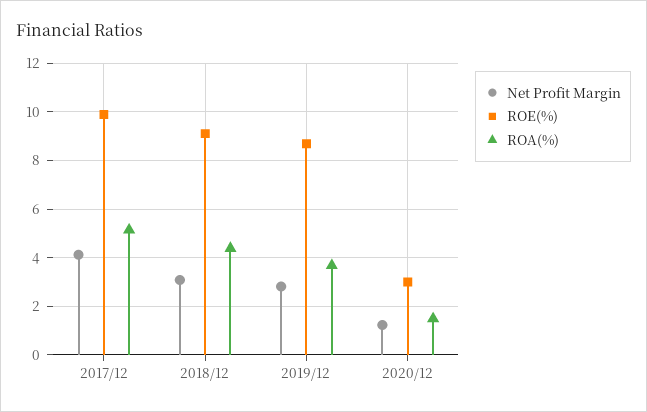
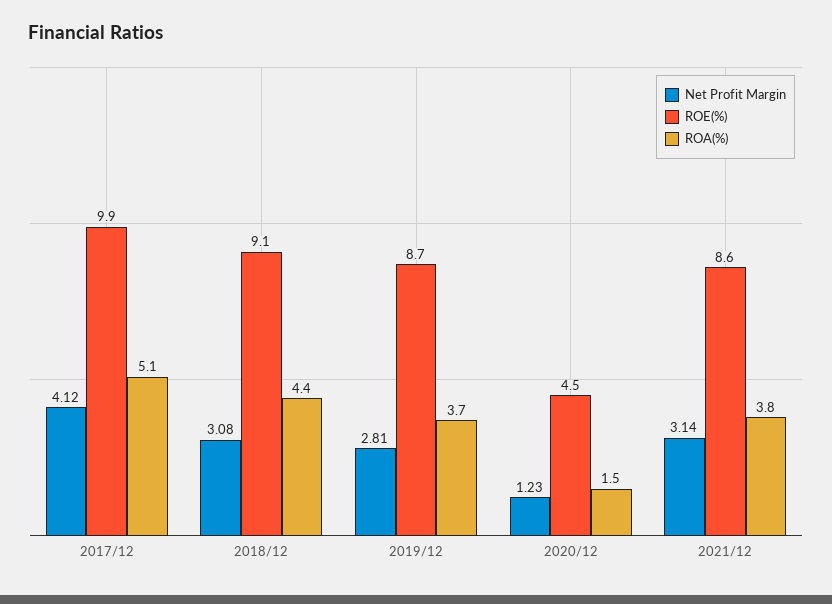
ROE(%), 2020/12: 3 -> 4.5
Net Profit Margin, 2021/12: none -> 3.14
ROE(%), 2021/12: none -> 8.6
ROA(%), 2021/12: none -> 3.8

